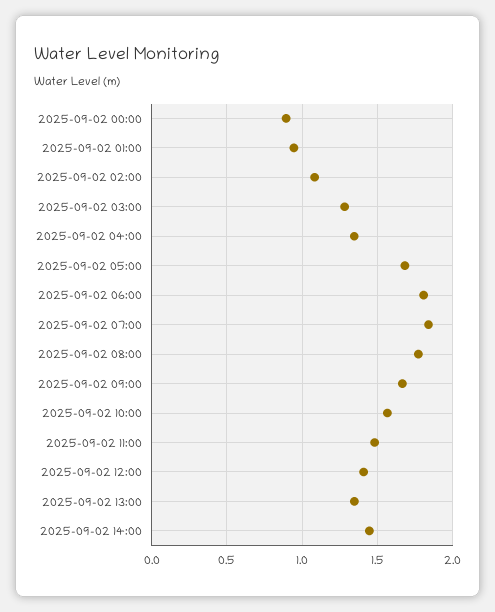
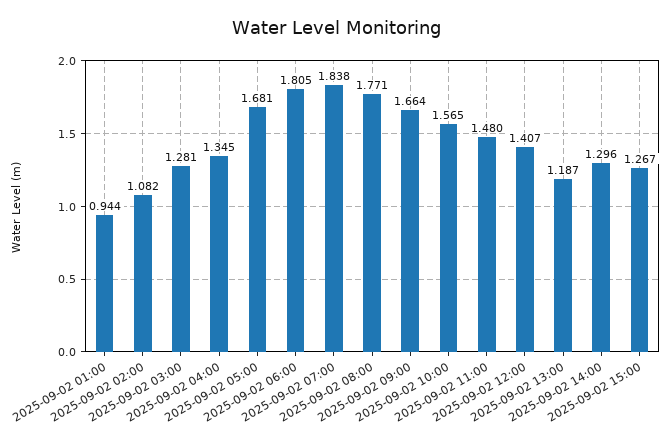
2025-09-02 00:00: 0.9 -> none
2025-09-02 13:00: 1.35 -> 1.187
2025-09-02 14:00: 1.45 -> 1.296
2025-09-02 15:00: none -> 1.267

